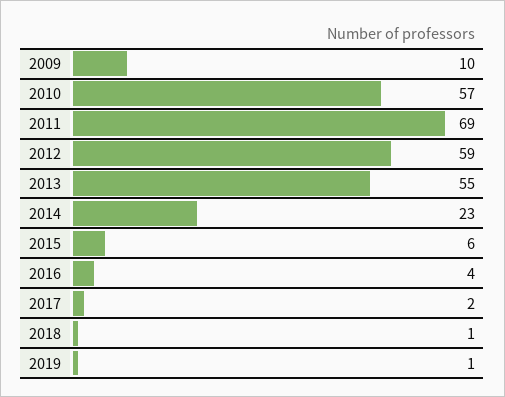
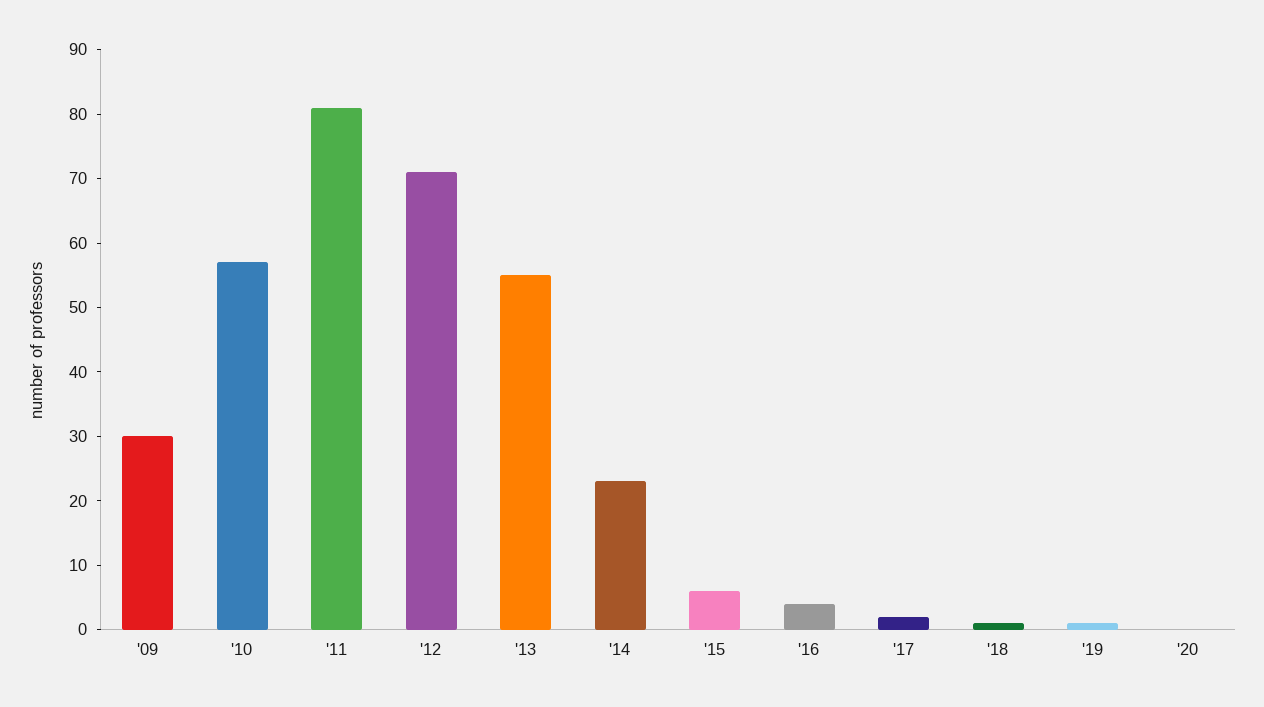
2009: 10 -> 30
2011: 69 -> 80
2012: 59 -> 70
'20: none -> 0

